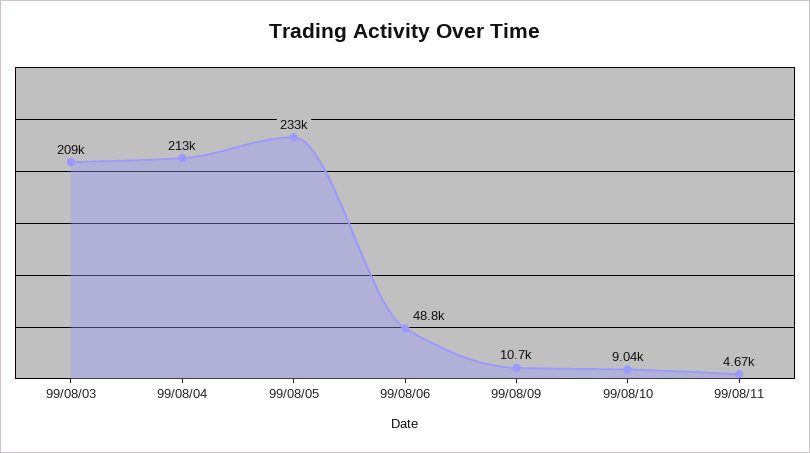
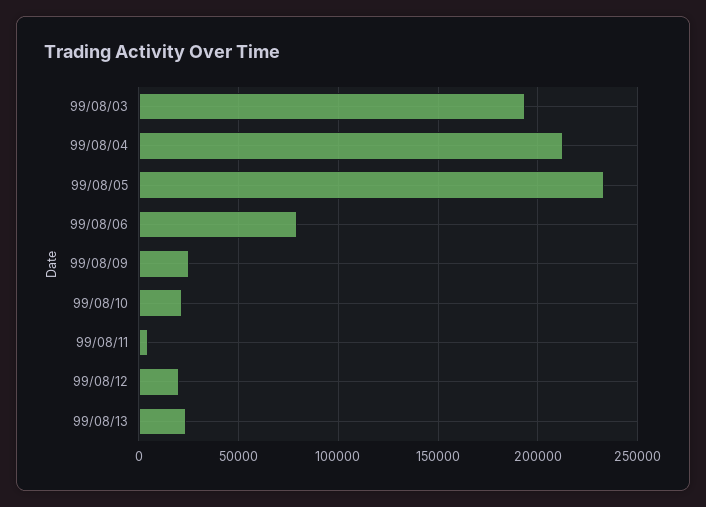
99/08/03: 209000 -> 195000
99/08/06: 48800 -> 80000
99/08/09: 10700 -> 25000
99/08/10: 9040 -> 20000
99/08/12: none -> 20000
99/08/13: none -> 25000

